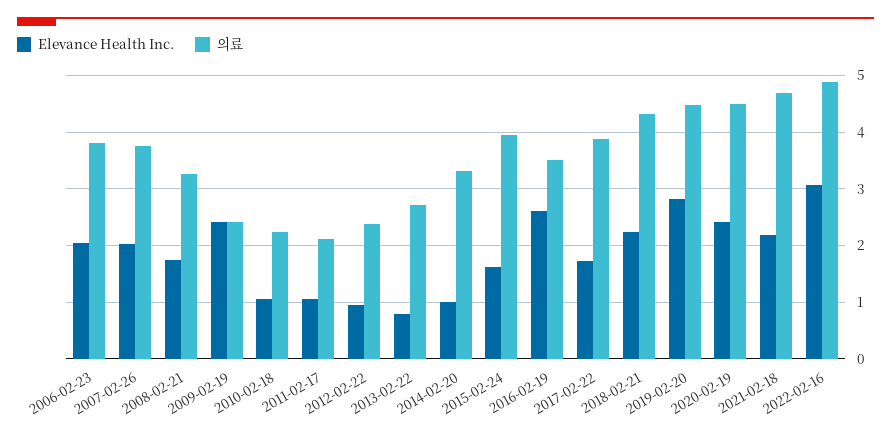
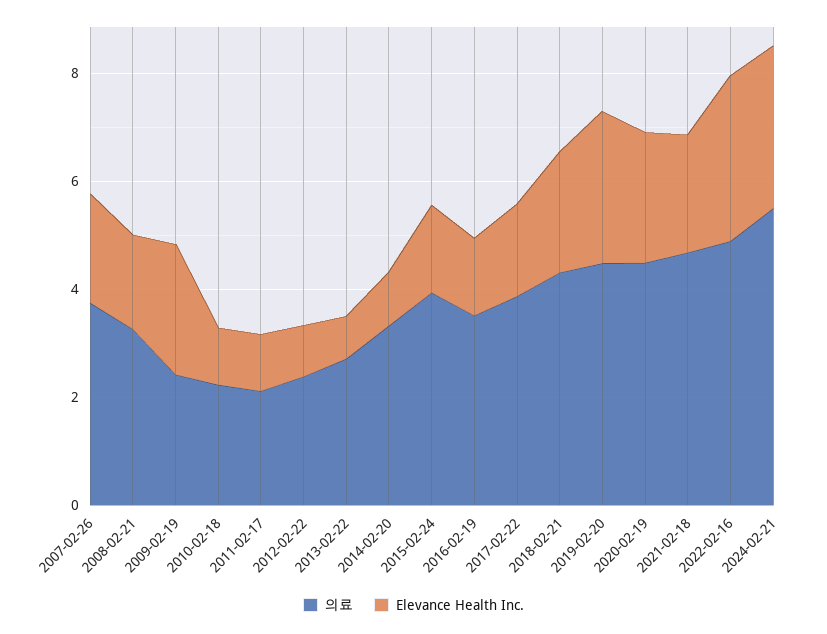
Elevance Health Inc., 2006-02-23: 2 -> none
의료, 2006-02-23: 3.8 -> none
Elevance Health Inc., 2016-02-19: 2.6 -> 1.5
의료, 2024-02-21: none -> 5.5
Elevance Health Inc., 2024-02-21: none -> 3

